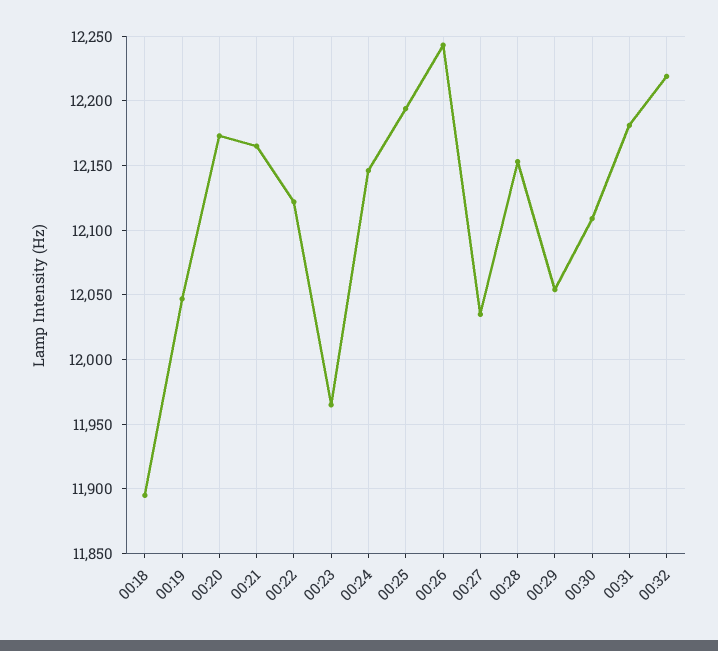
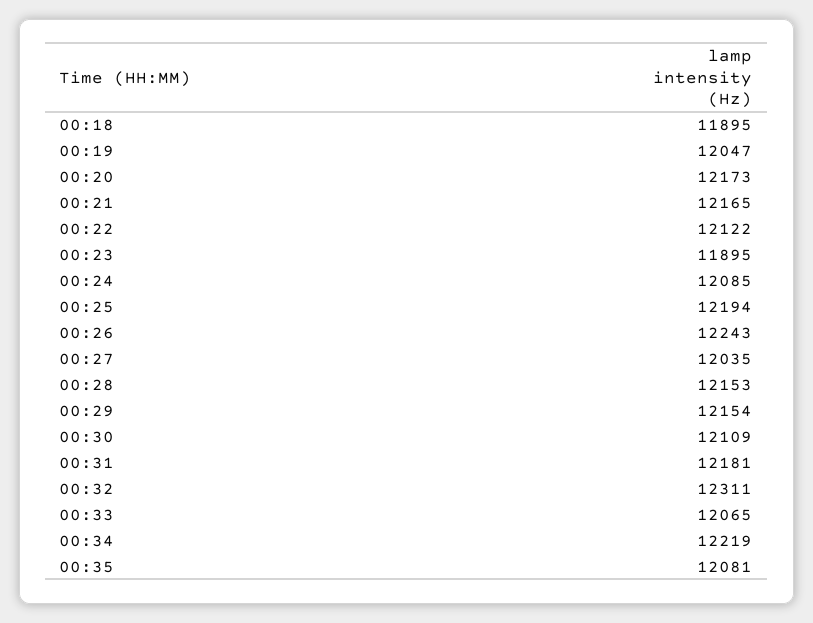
00:23: 11965 -> 11895
00:24: 12145 -> 12085
00:29: 12055 -> 12154
00:32: 12220 -> 12311
00:33: none -> 12065
00:34: none -> 12219
00:35: none -> 12081

